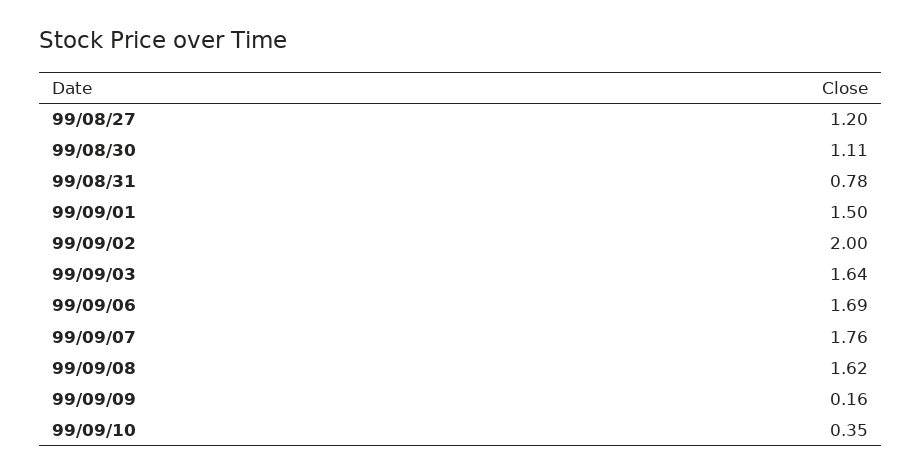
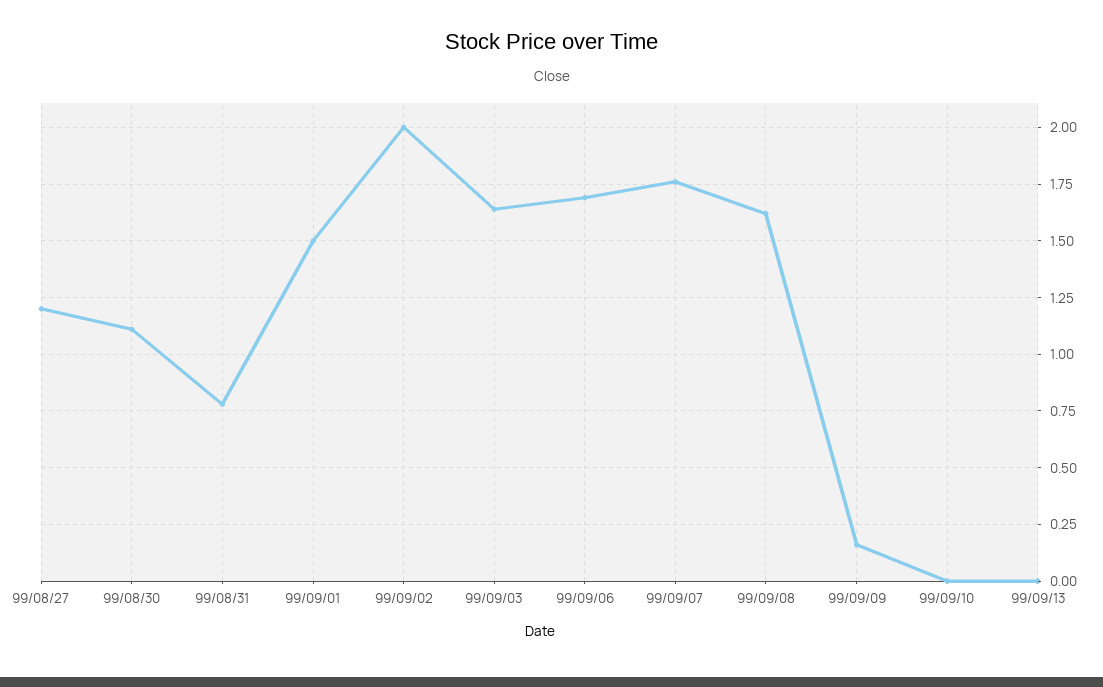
99/09/10: 0.35 -> 0
99/09/13: none -> 0

